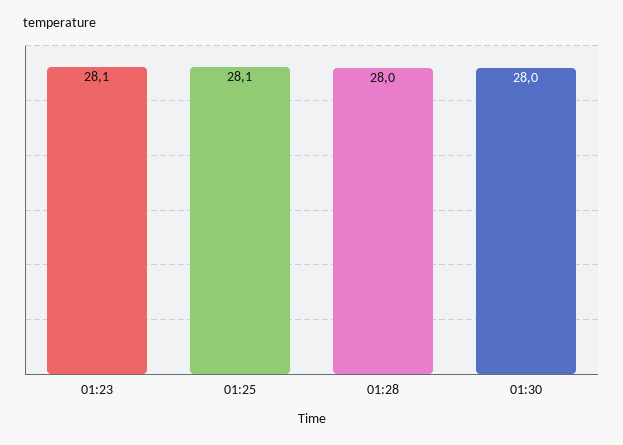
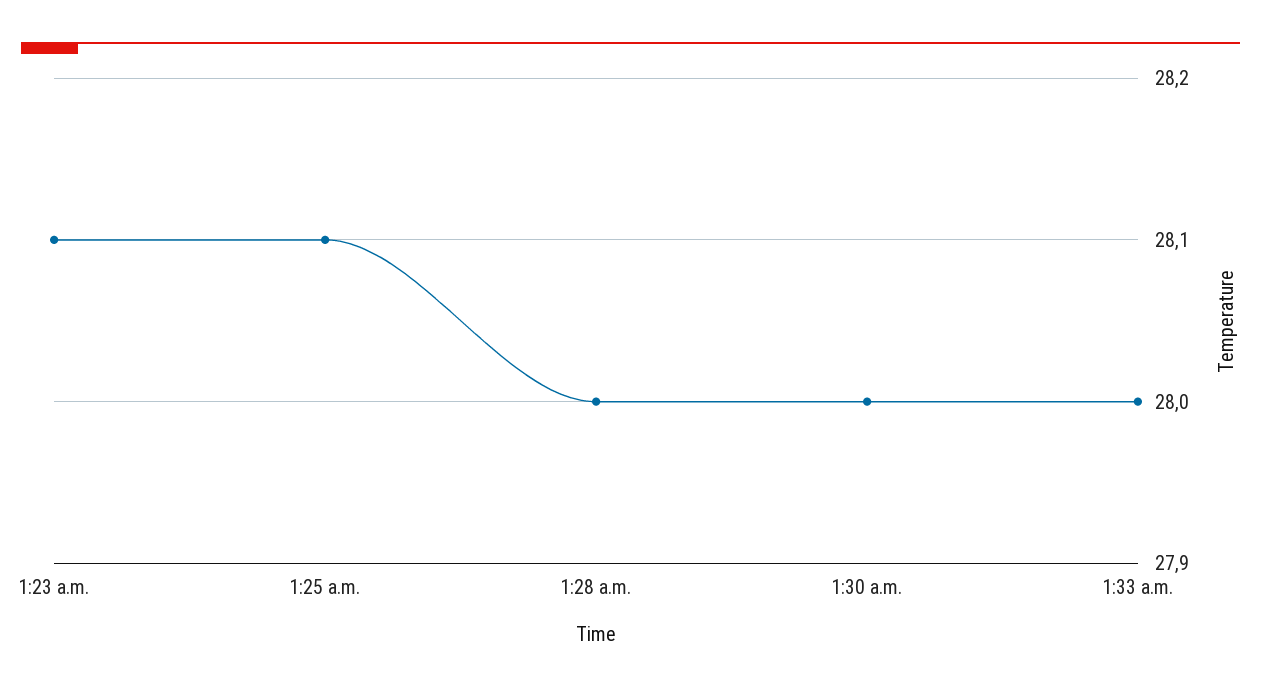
1:33 a.m.: none -> 28

